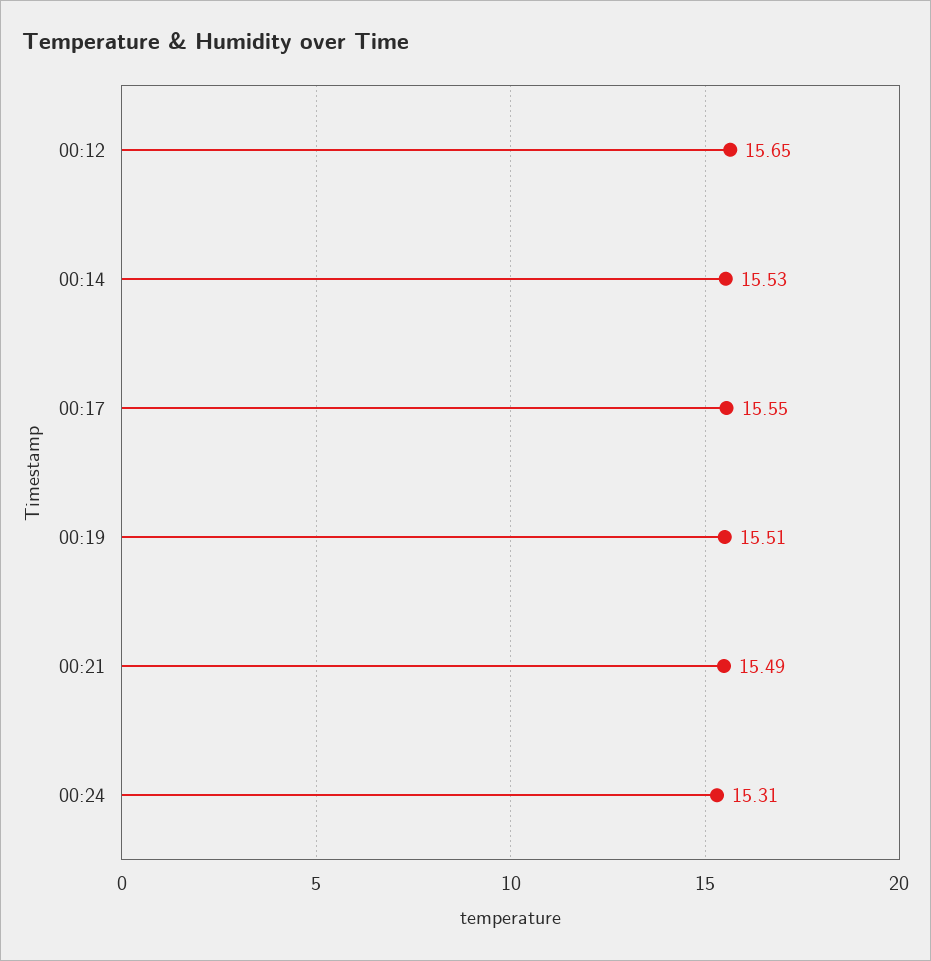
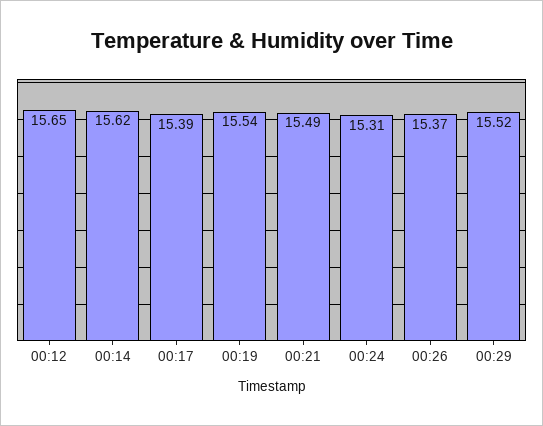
00:14: 15.53 -> 15.62
00:17: 15.55 -> 15.39
00:19: 15.51 -> 15.54
00:26: none -> 15.37
00:29: none -> 15.52

